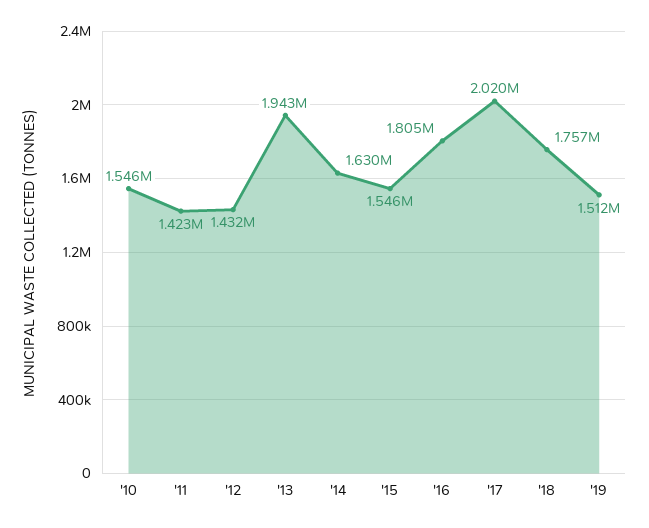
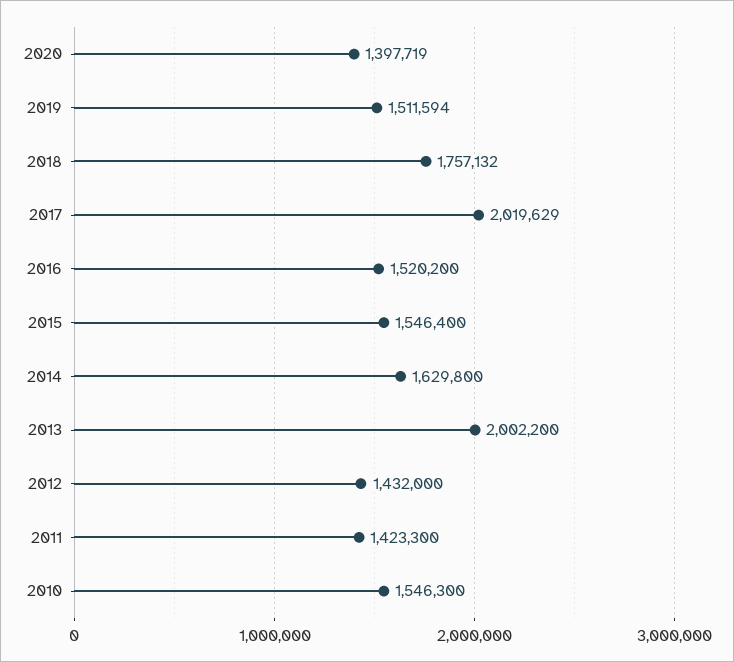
'13: 1943000 -> 2002200
'16: 1805000 -> 1520200
2020: none -> 1397719

